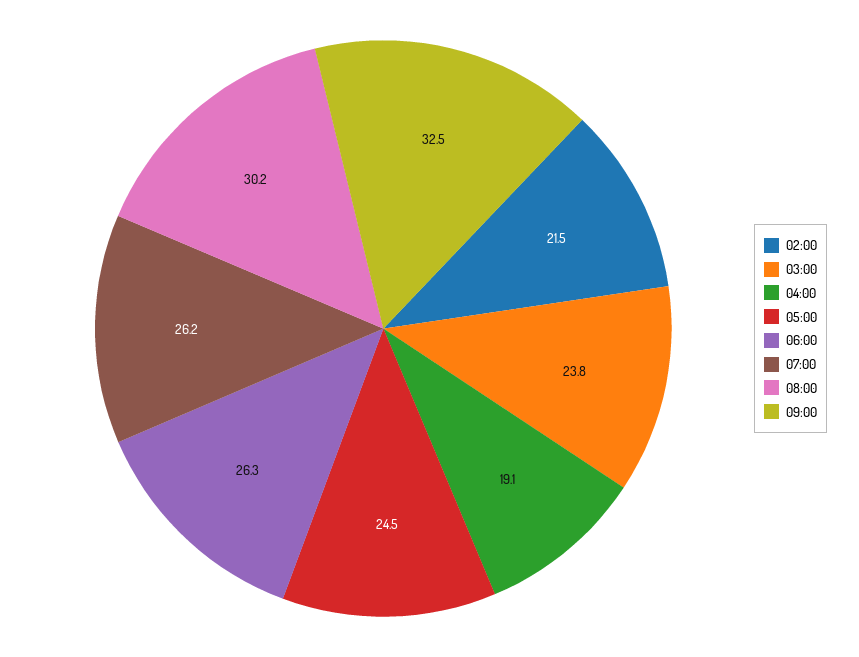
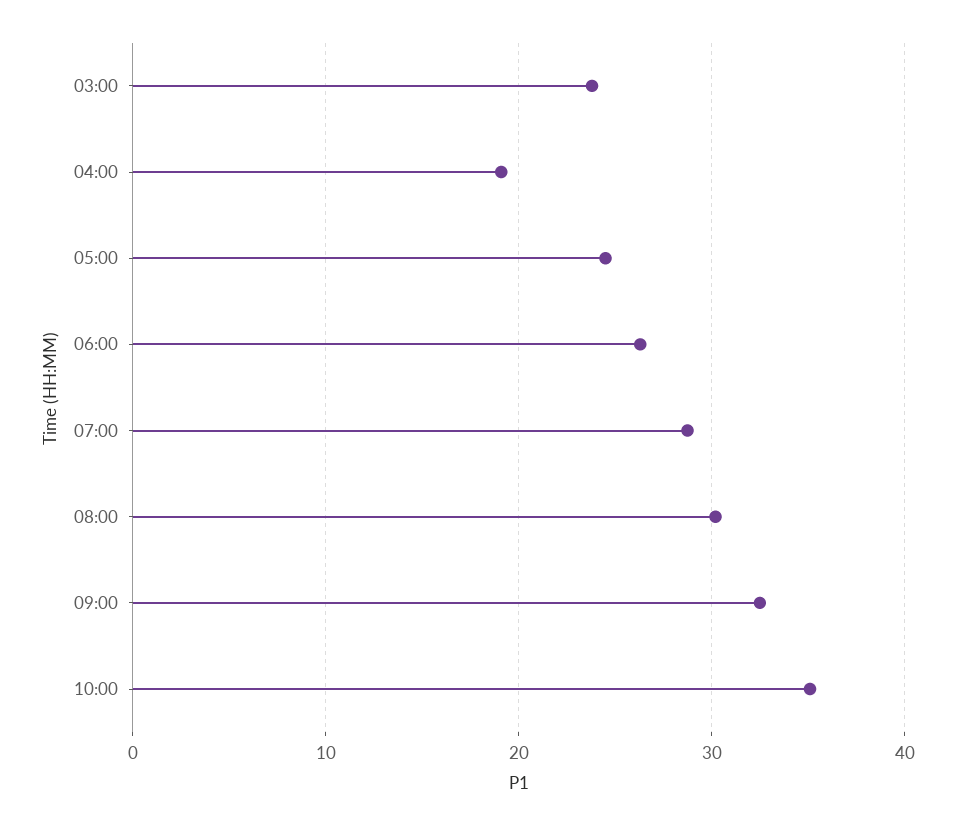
02:00: 21.5 -> none
07:00: 26.2 -> 29
10:00: none -> 35

